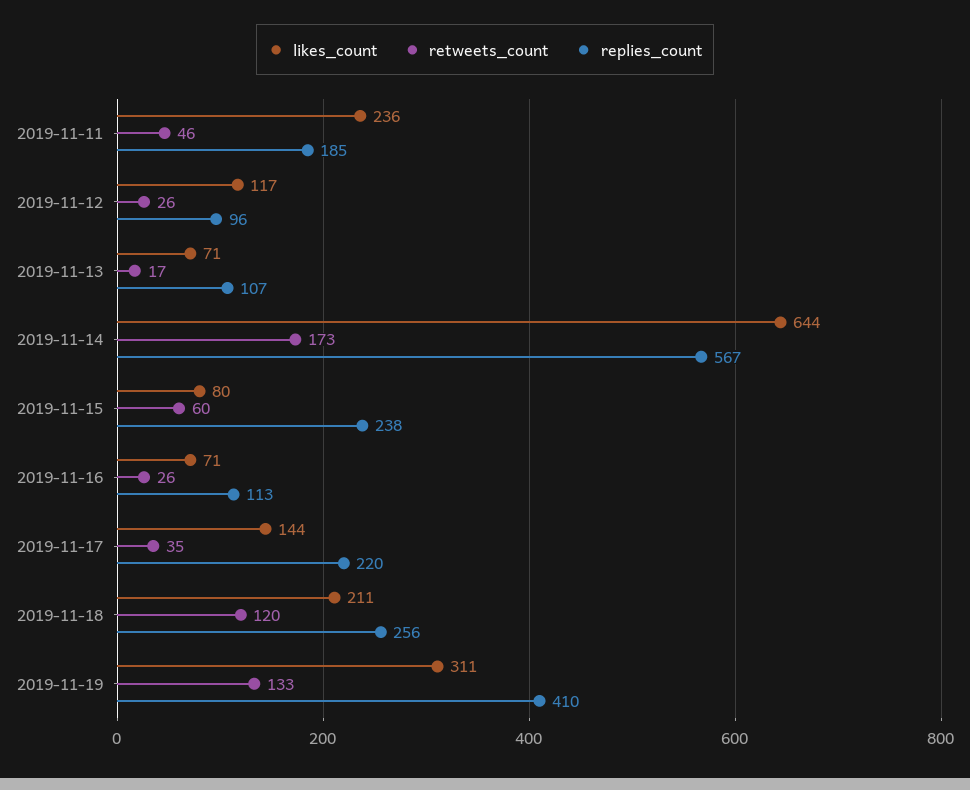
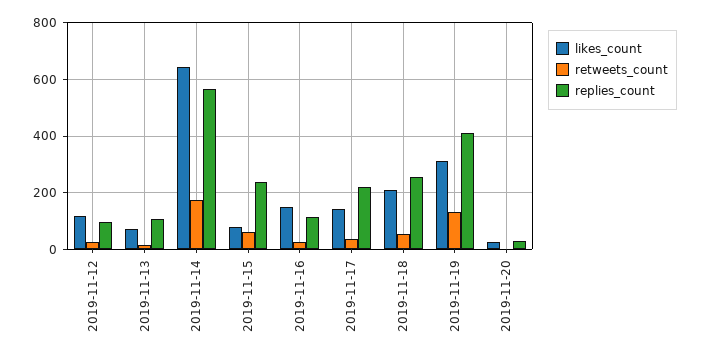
likes_count, 2019-11-11: 236 -> none
retweets_count, 2019-11-11: 46 -> none
replies_count, 2019-11-11: 185 -> none
likes_count, 2019-11-16: 71 -> 150
retweets_count, 2019-11-18: 120 -> 50
likes_count, 2019-11-20: none -> 25
retweets_count, 2019-11-20: none -> 0
replies_count, 2019-11-20: none -> 25

